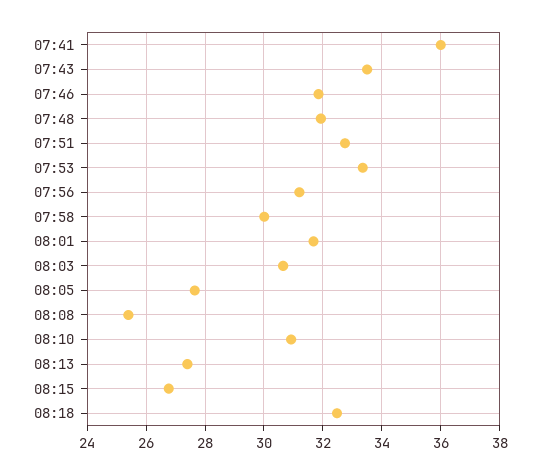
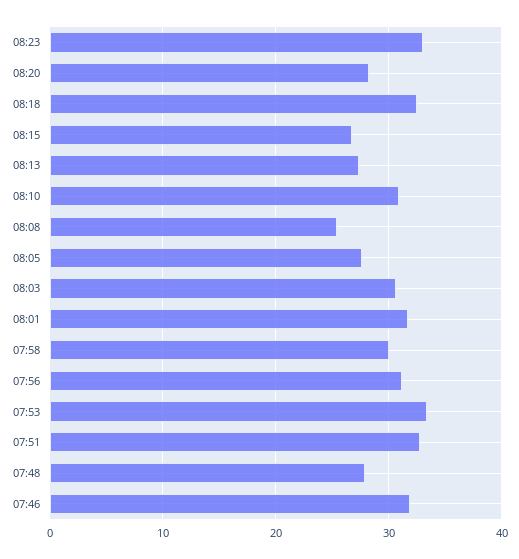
07:41: 36 -> none
07:43: 33.5 -> none
07:48: 32 -> 28
08:23: none -> 33
08:20: none -> 28

